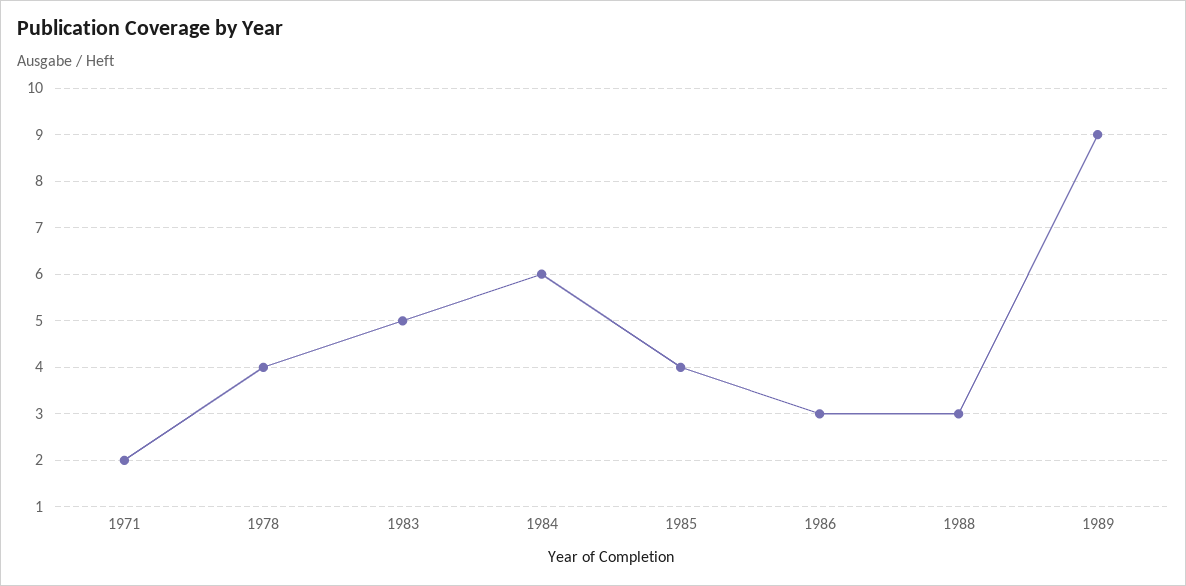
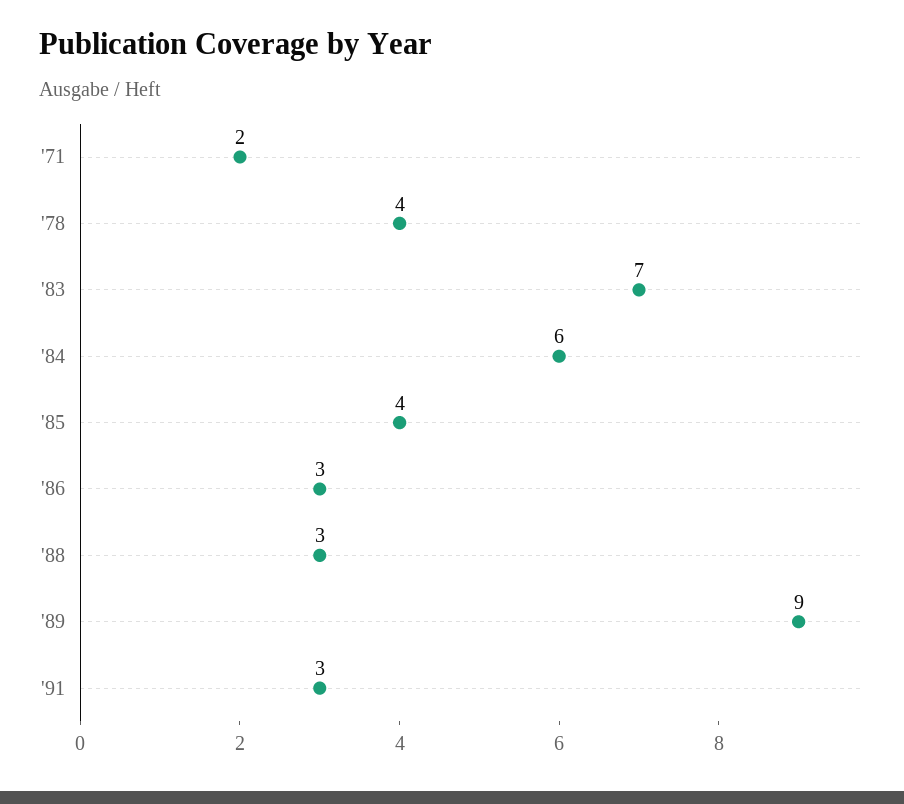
1983: 5 -> 7
'91: none -> 3

